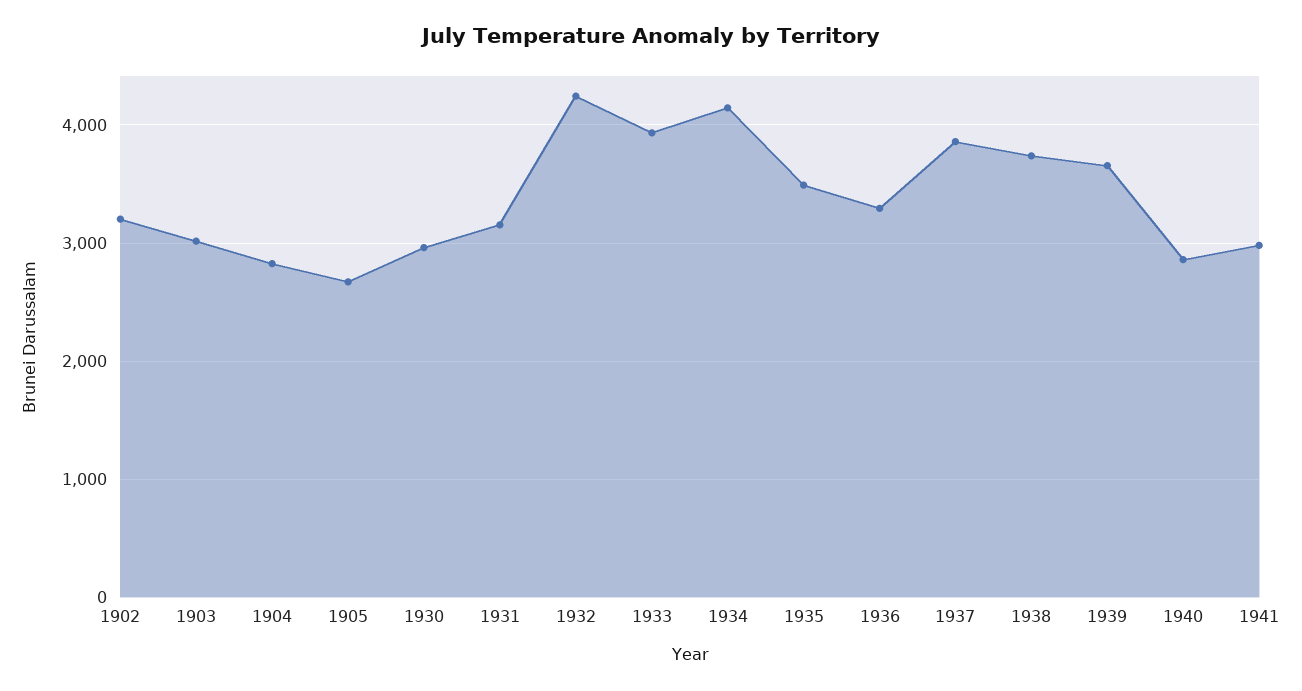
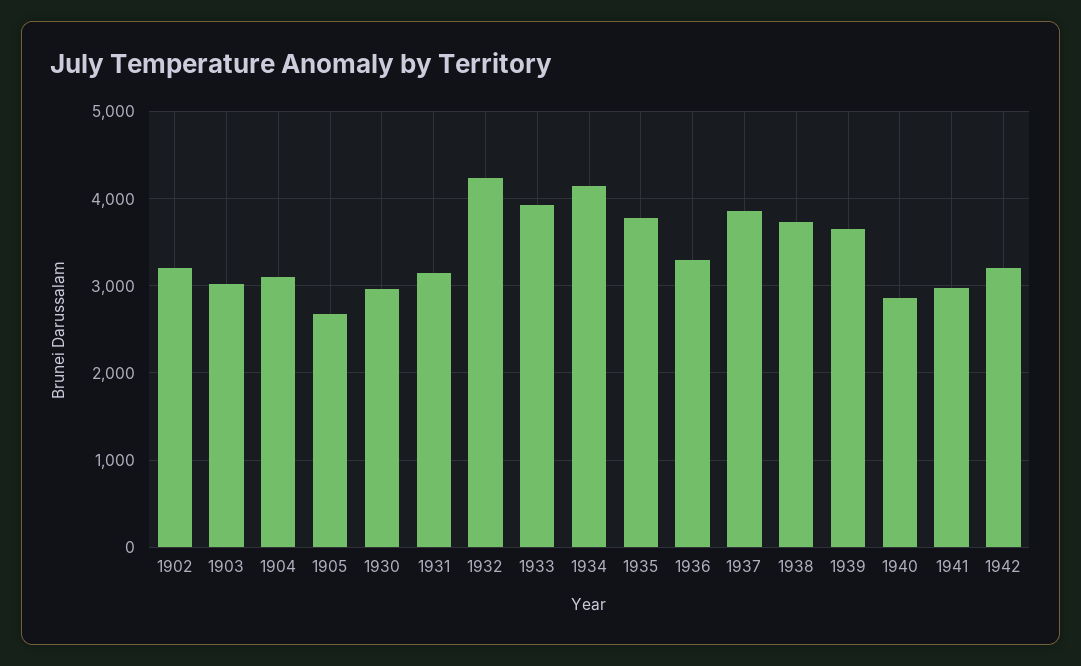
1904: 2800 -> 3100
1935: 3500 -> 3800
1942: none -> 3200

